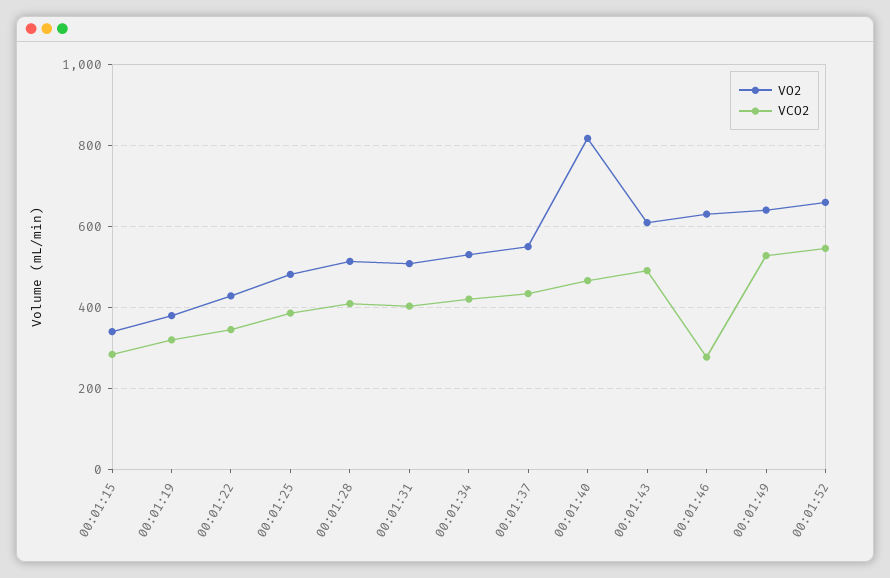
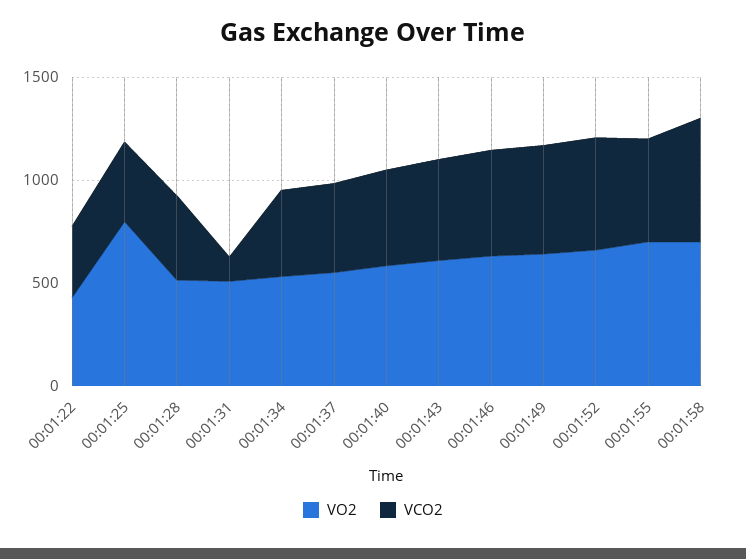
VO2, 00:01:15: 340 -> none
VCO2, 00:01:15: 280 -> none
VO2, 00:01:19: 380 -> none
VCO2, 00:01:19: 320 -> none
VO2, 00:01:25: 480 -> 800
VCO2, 00:01:31: 400 -> 100
VO2, 00:01:40: 820 -> 600
VCO2, 00:01:46: 280 -> 500
VO2, 00:01:55: none -> 700
VCO2, 00:01:55: none -> 500
VO2, 00:01:58: none -> 700
VCO2, 00:01:58: none -> 600

